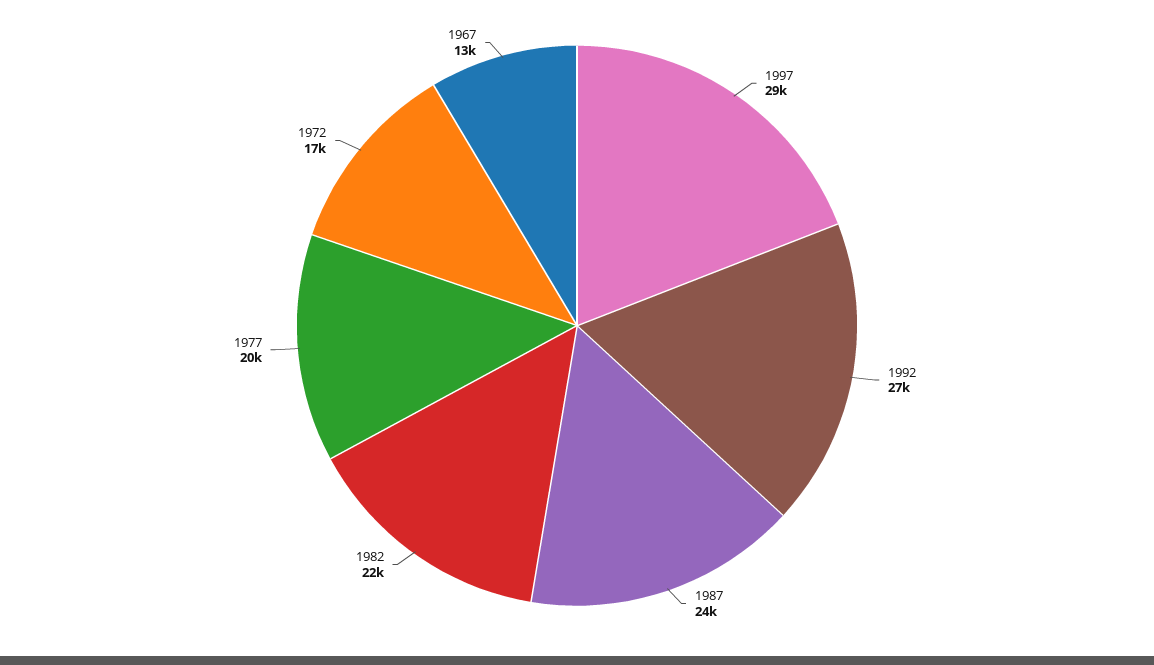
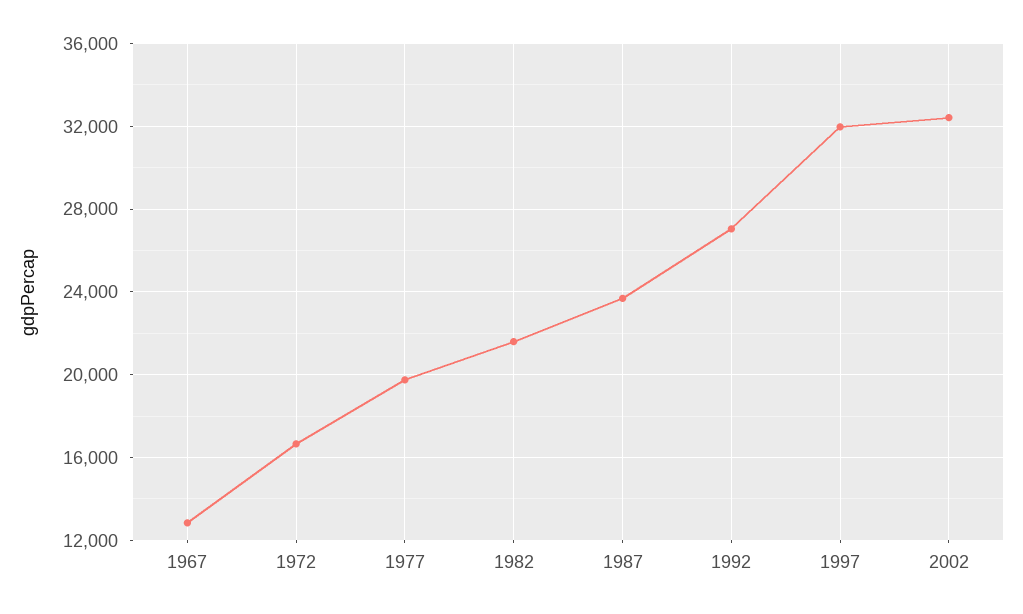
1997: 29000 -> 32000
2002: none -> 32500

